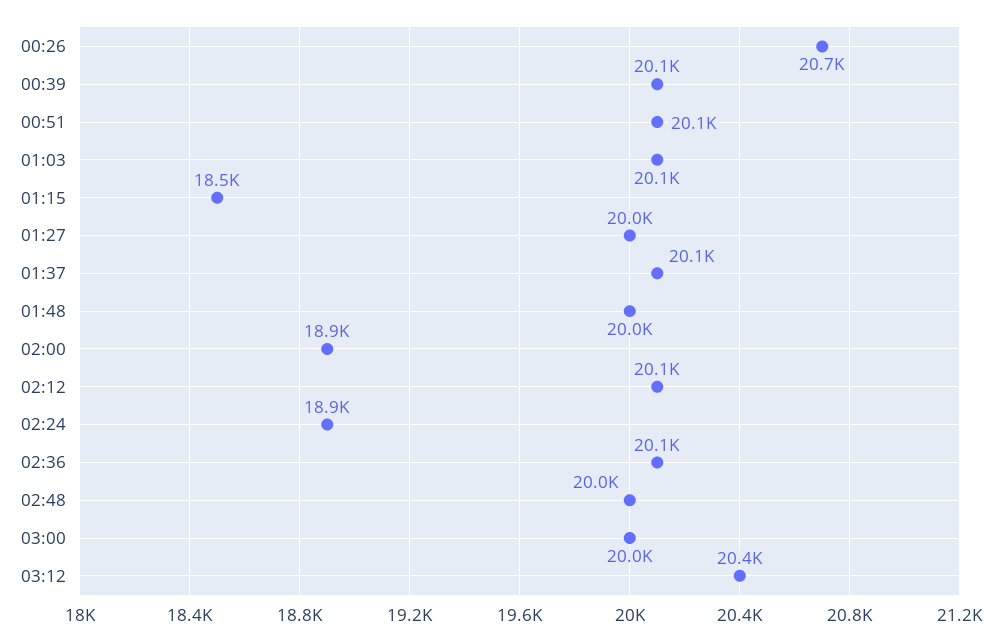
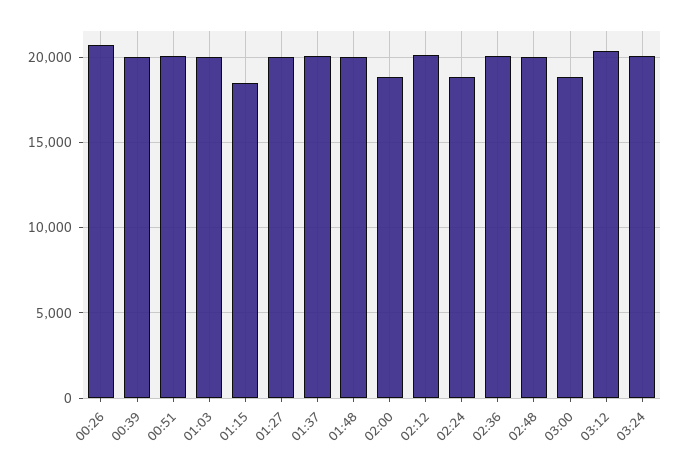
03:00: 20000 -> 19000
03:24: none -> 20000

